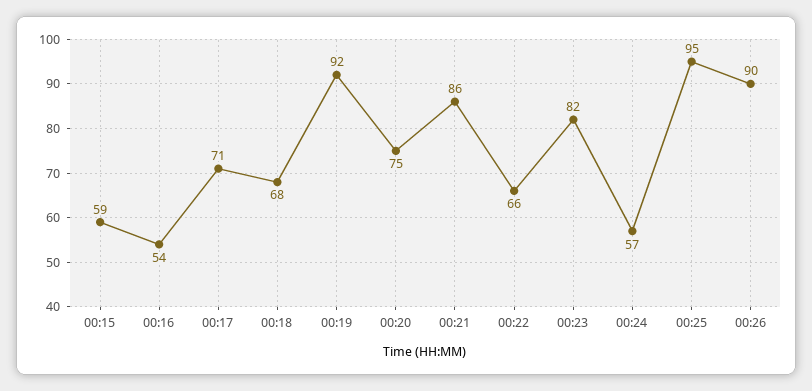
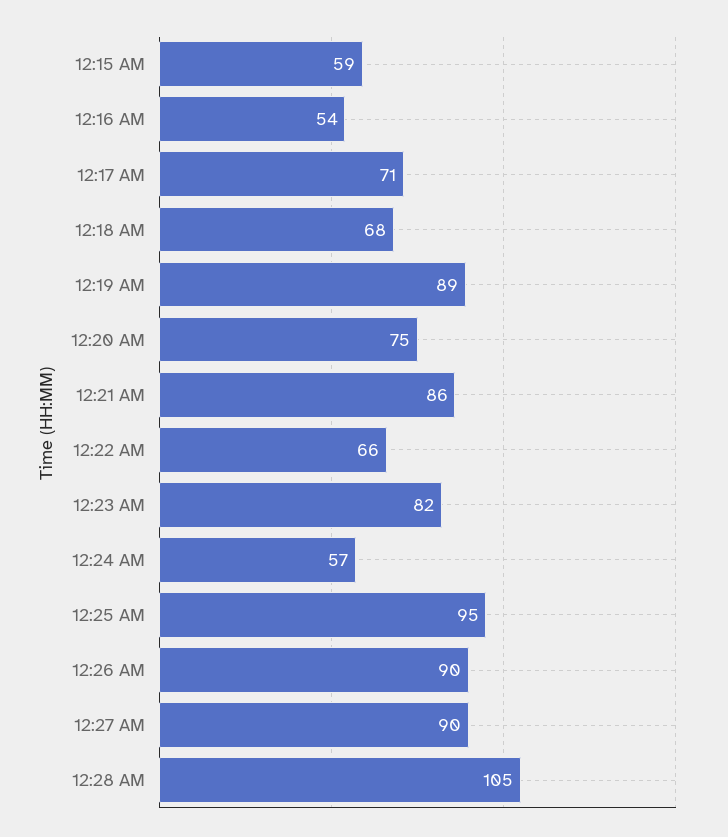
00:19: 92 -> 89
12:27 AM: none -> 90
12:28 AM: none -> 105

